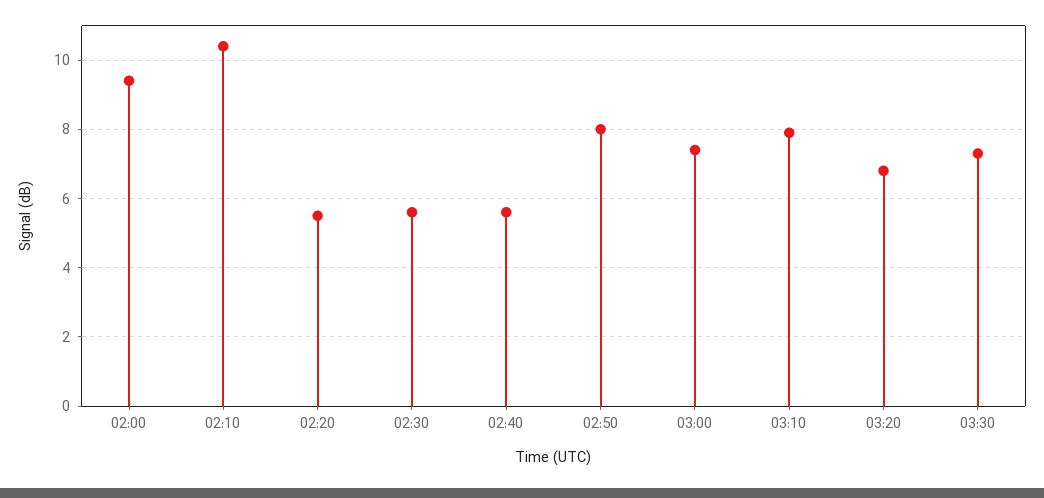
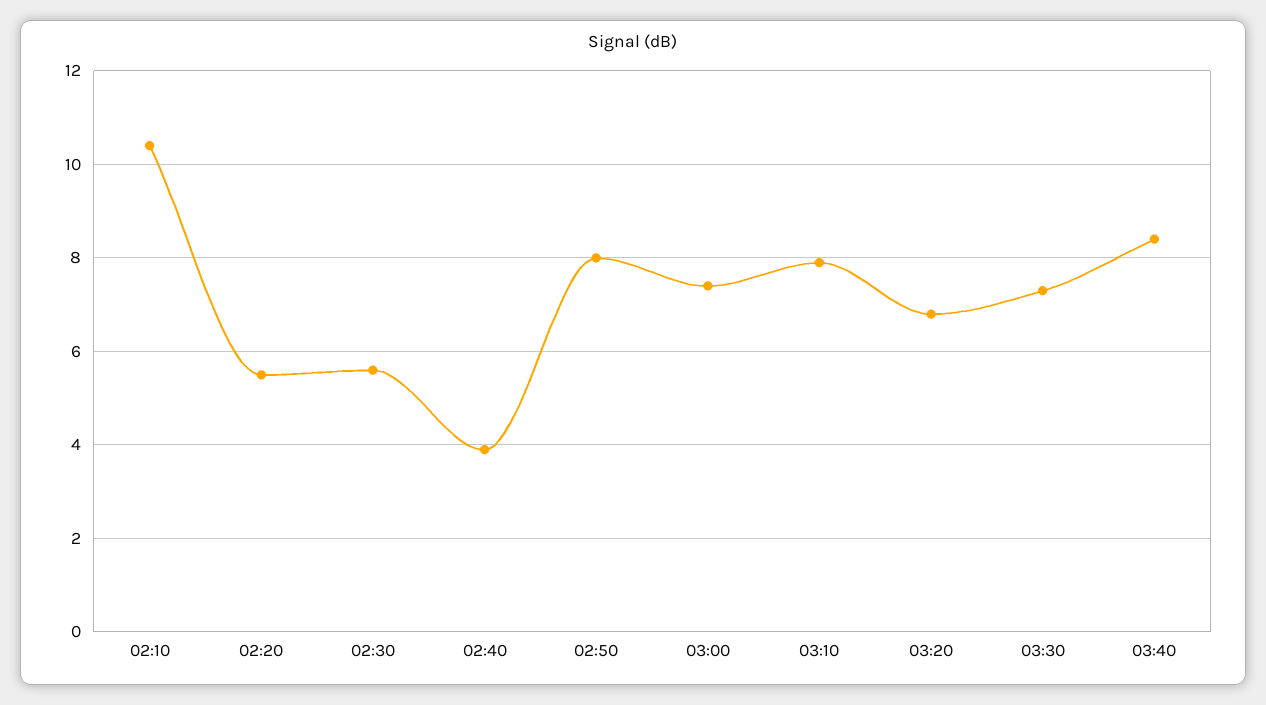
02:00: 9.5 -> none
02:40: 5.5 -> 4
03:40: none -> 8.5

